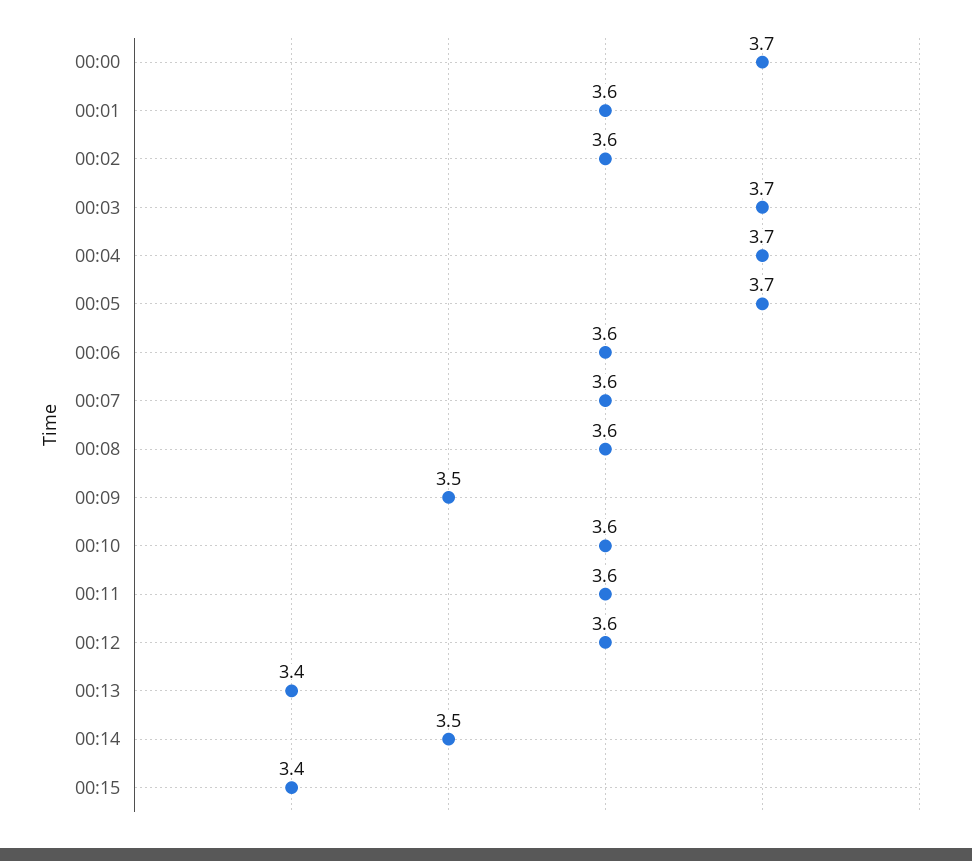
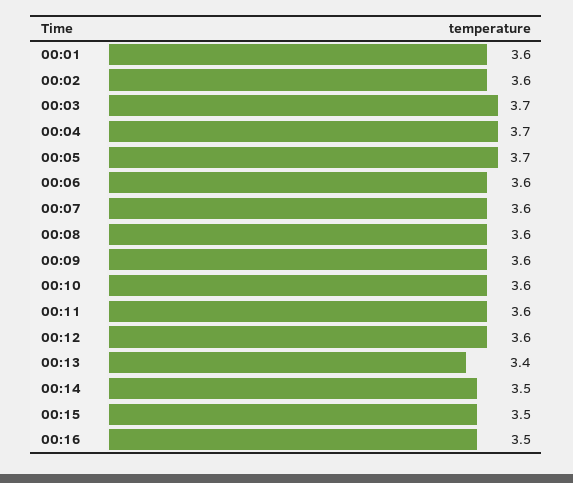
00:00: 3.7 -> none
00:09: 3.5 -> 3.6
00:15: 3.4 -> 3.5
00:16: none -> 3.5

